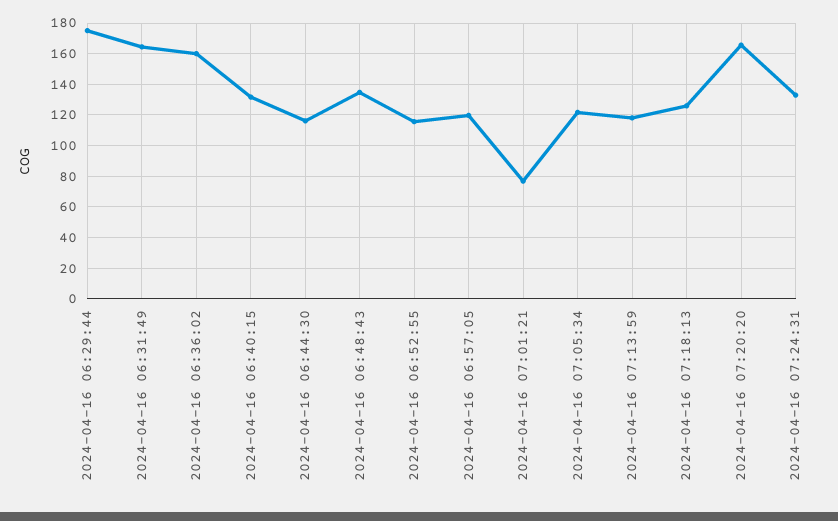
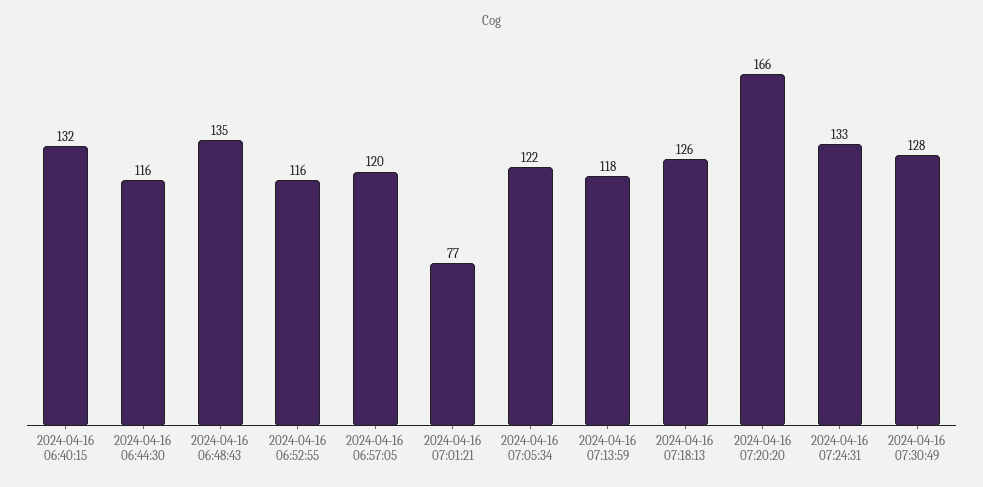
2024-04-16 06:29:44: 175 -> none
2024-04-16 06:31:49: 165 -> none
2024-04-16 06:36:02: 160 -> none
2024-04-16 07:30:49: none -> 128

